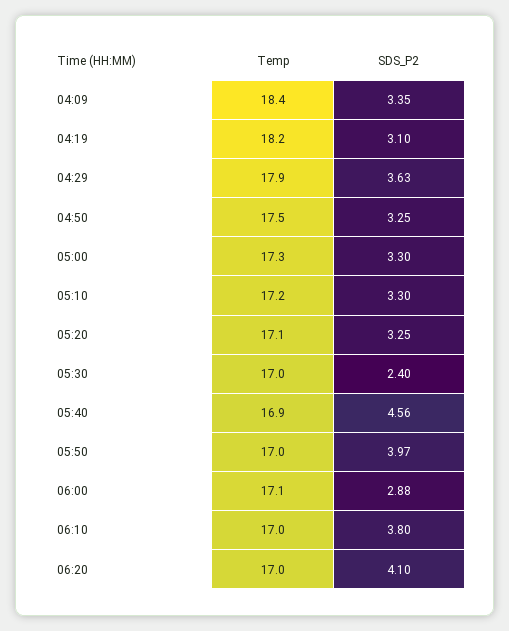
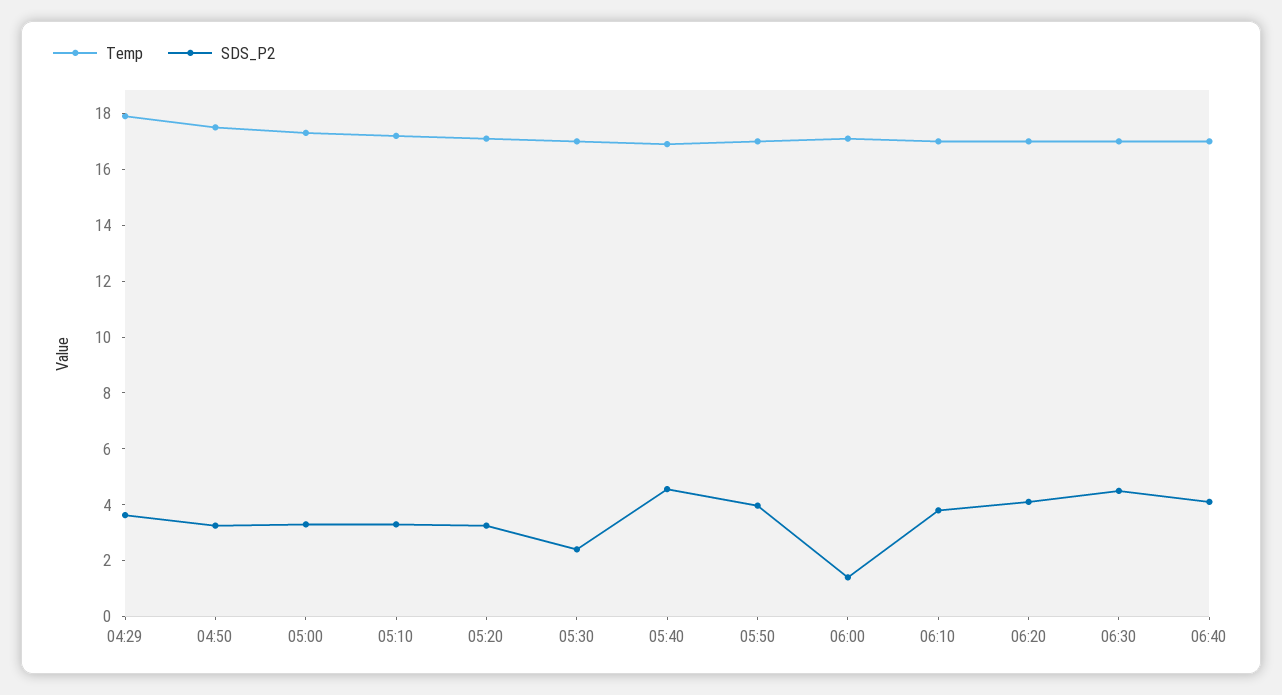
Temp, 04:09: 18.4 -> none
SDS_P2, 04:09: 3.35 -> none
Temp, 04:19: 18.2 -> none
SDS_P2, 04:19: 3.1 -> none
SDS_P2, 06:00: 2.88 -> 1.5
Temp, 06:30: none -> 17
SDS_P2, 06:30: none -> 4.5
Temp, 06:40: none -> 17
SDS_P2, 06:40: none -> 4

